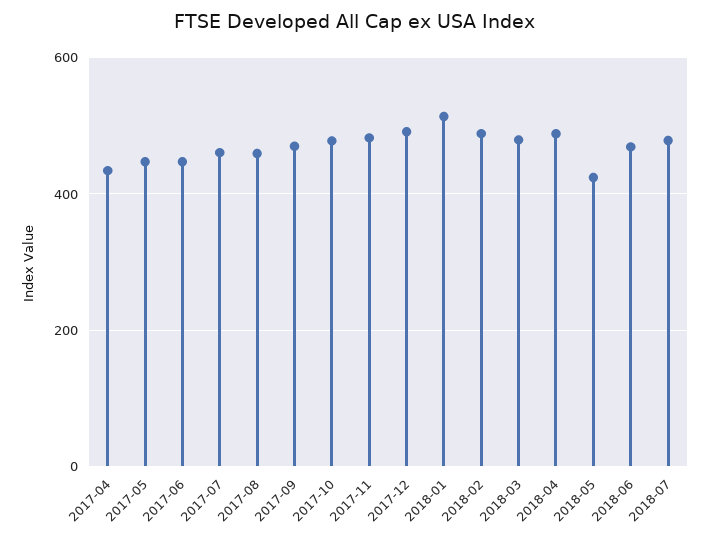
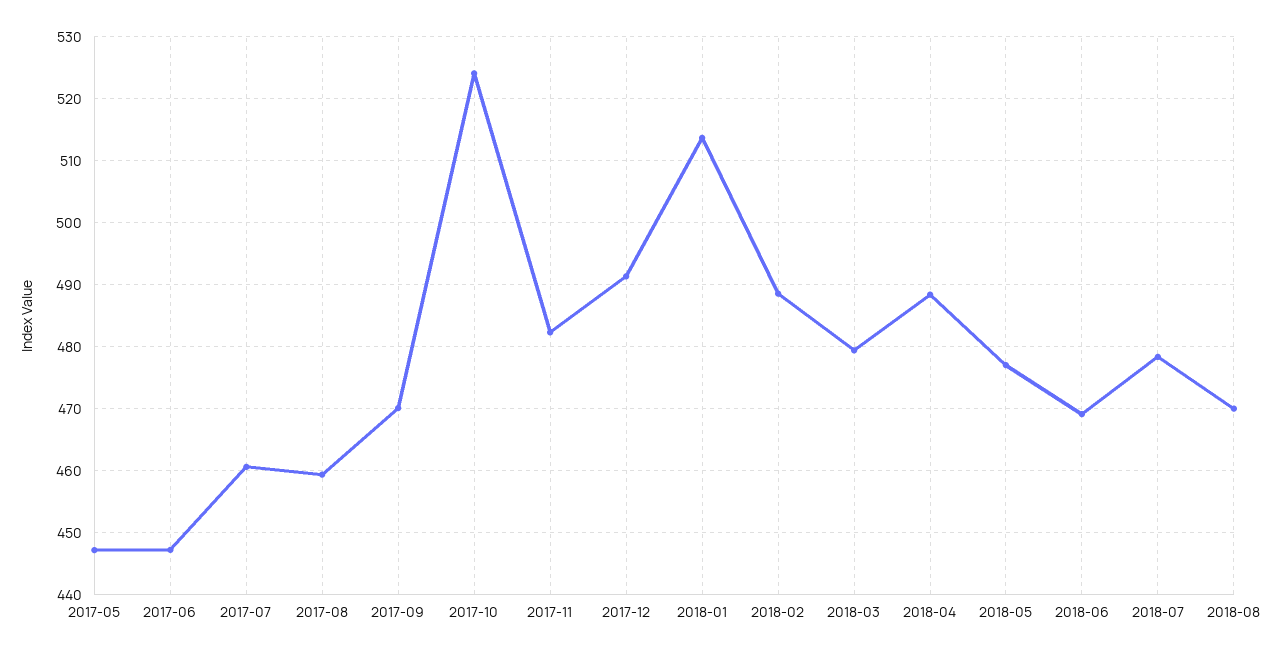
2017-04: 440 -> none
2017-10: 480 -> 524
2018-05: 420 -> 477
2018-08: none -> 470

